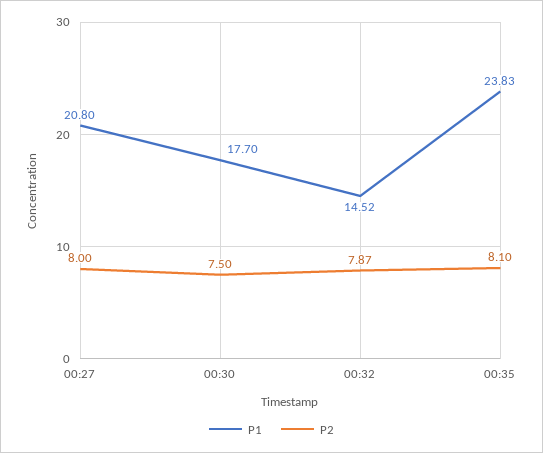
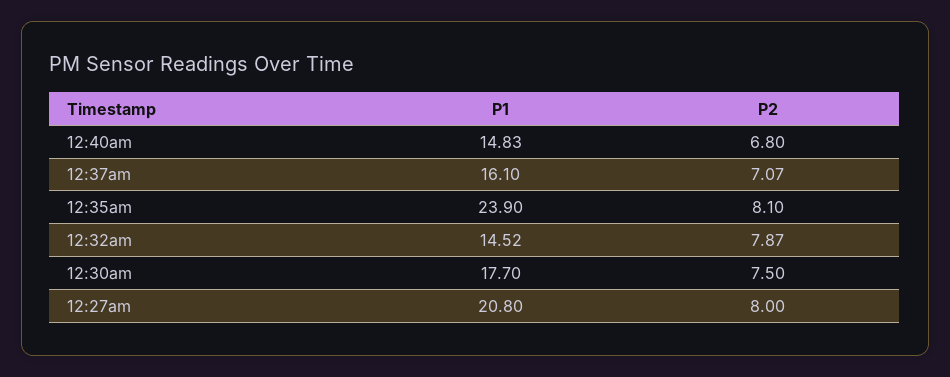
P1, 00:35: 23.83 -> 23.9
P1, 12:40am: none -> 14.83
P2, 12:40am: none -> 6.8
P1, 12:37am: none -> 16.1
P2, 12:37am: none -> 7.07

